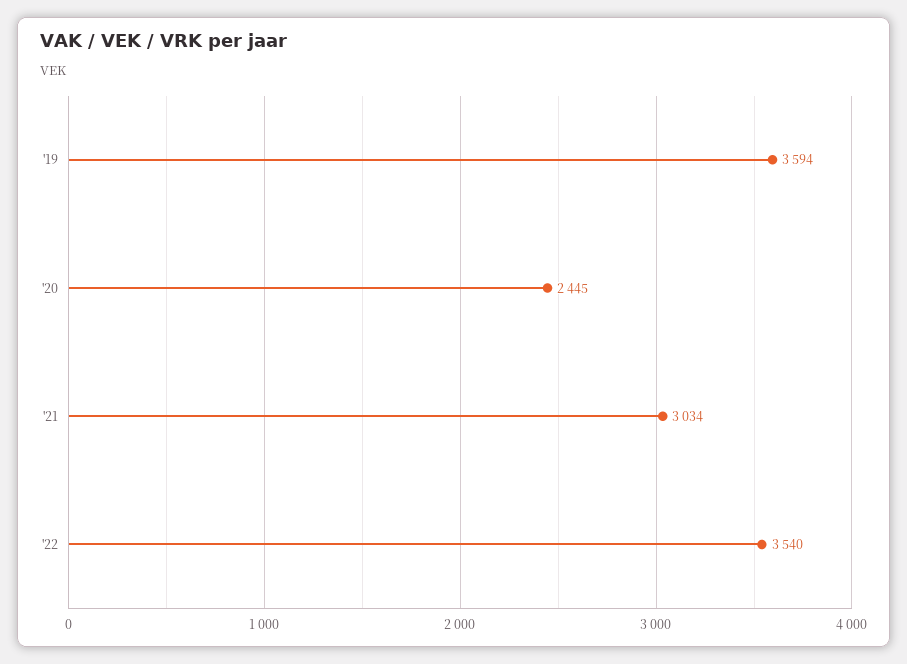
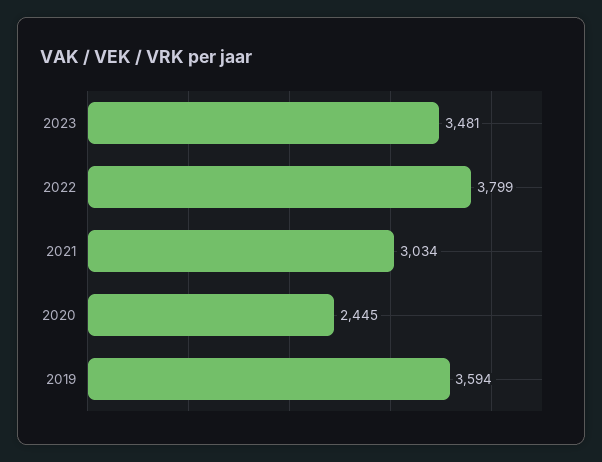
'22: 3540 -> 3799
2023: none -> 3481

